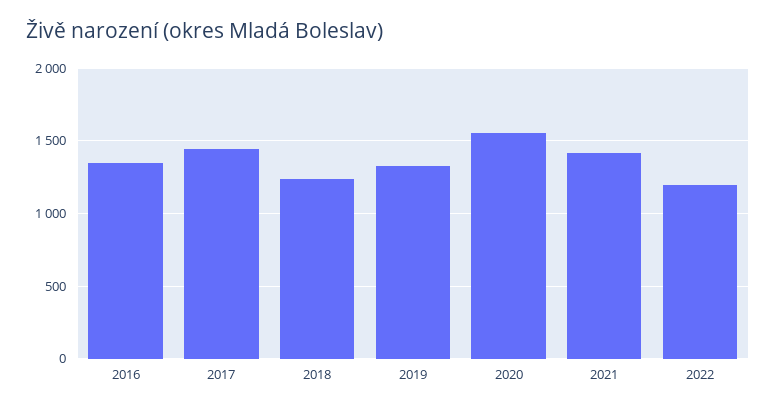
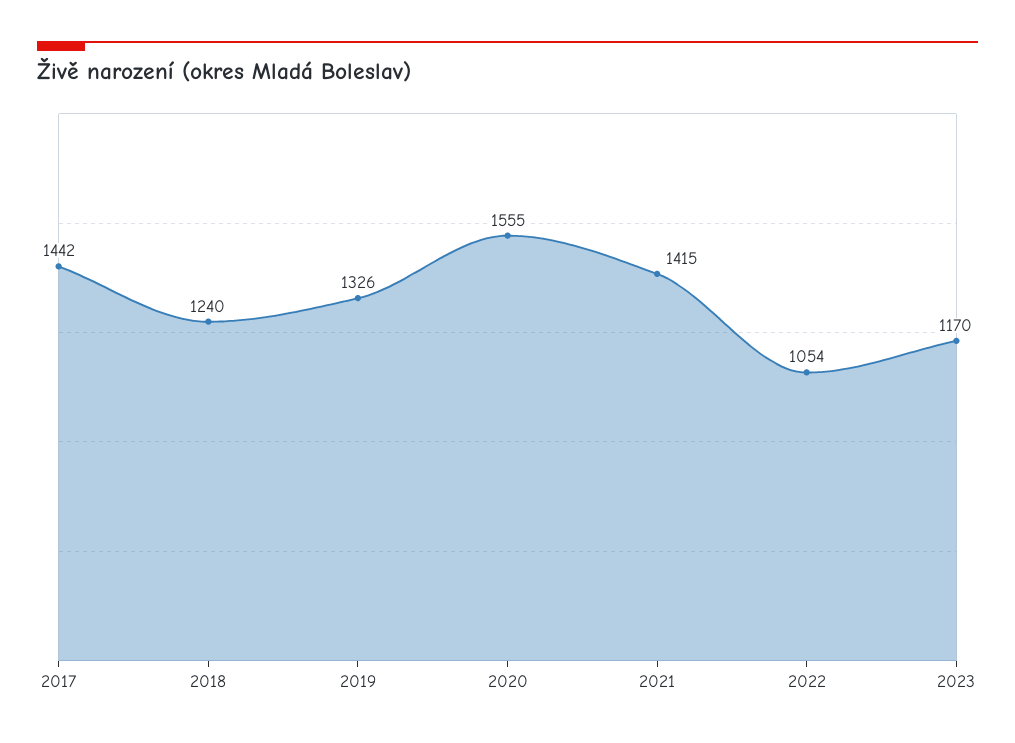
2016: 1350 -> none
2022: 1200 -> 1054
2023: none -> 1170

